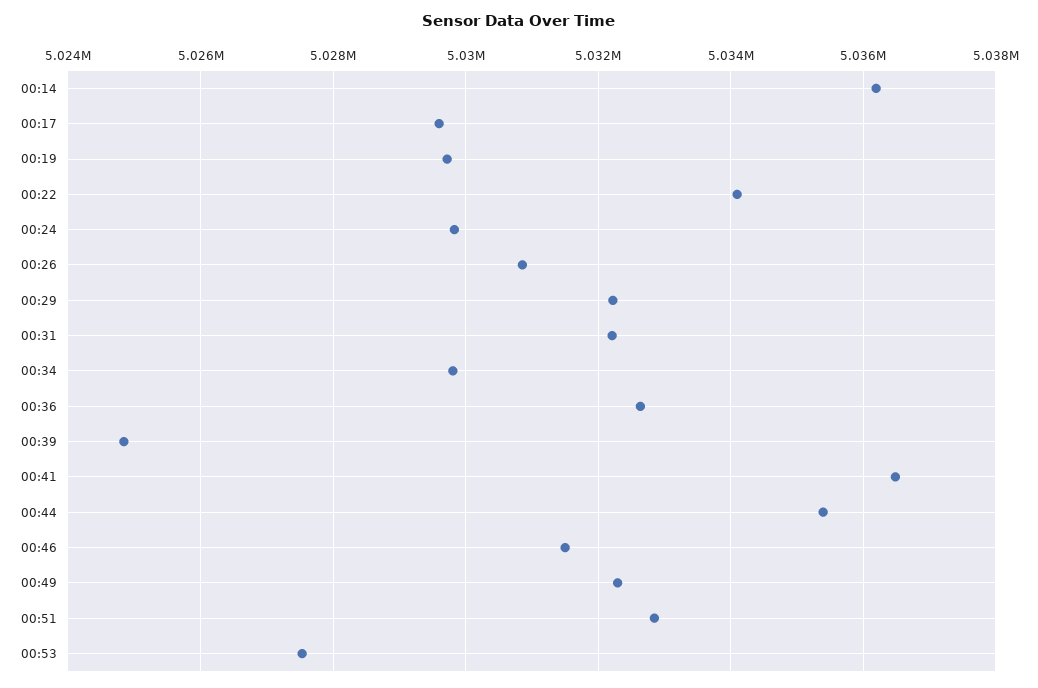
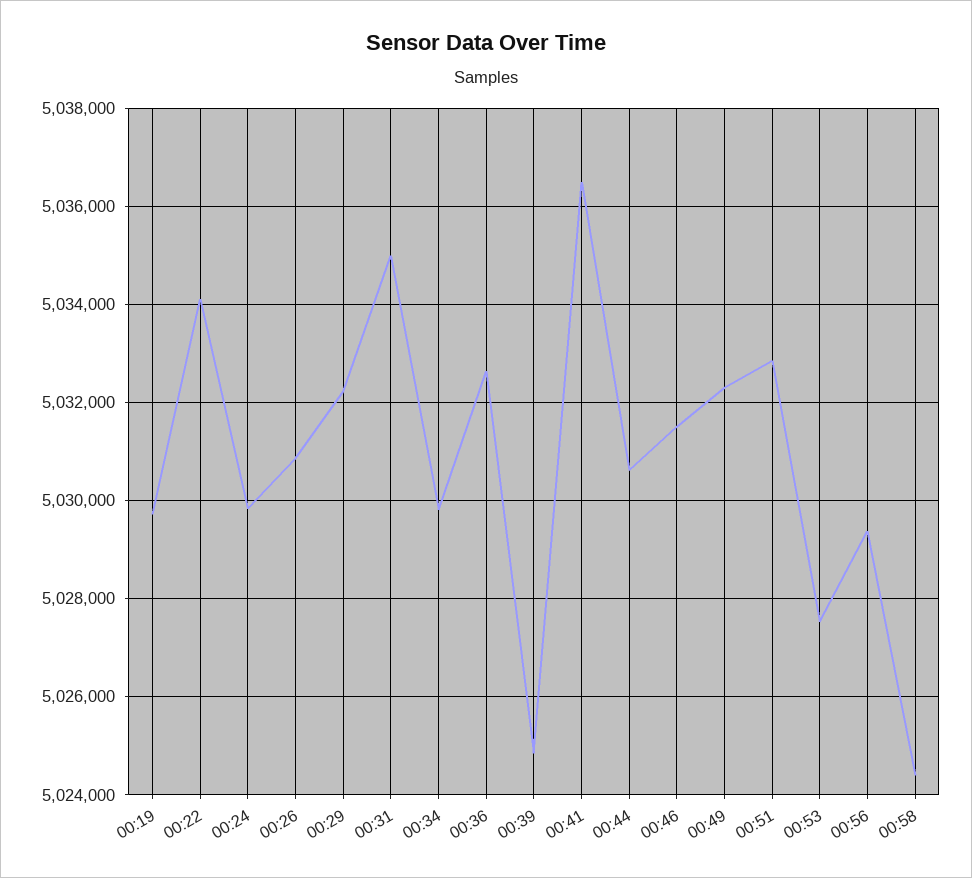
00:14: 5036200 -> none
00:17: 5029600 -> none
00:31: 5032200 -> 5035000
00:44: 5035400 -> 5030600
00:56: none -> 5029400
00:58: none -> 5024400

